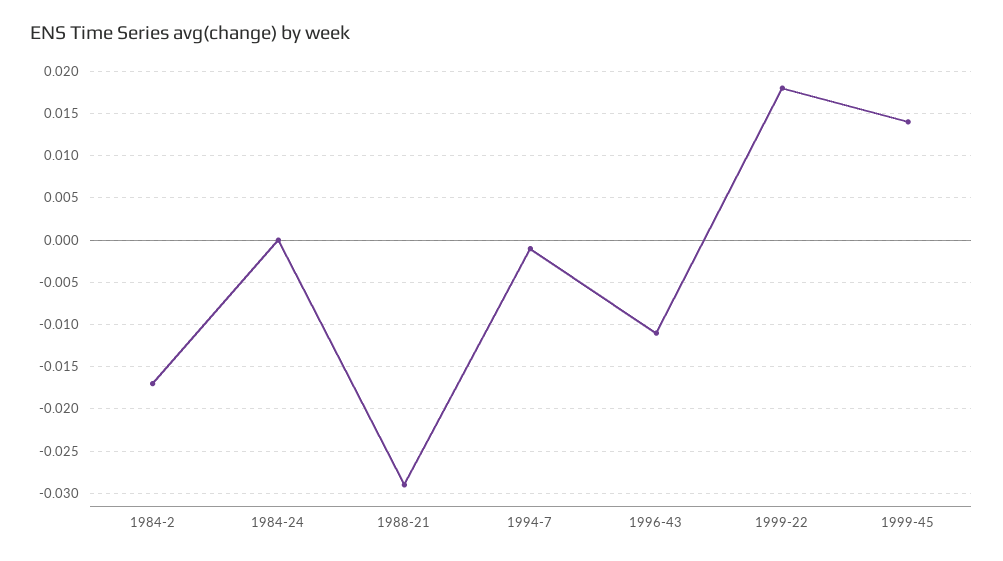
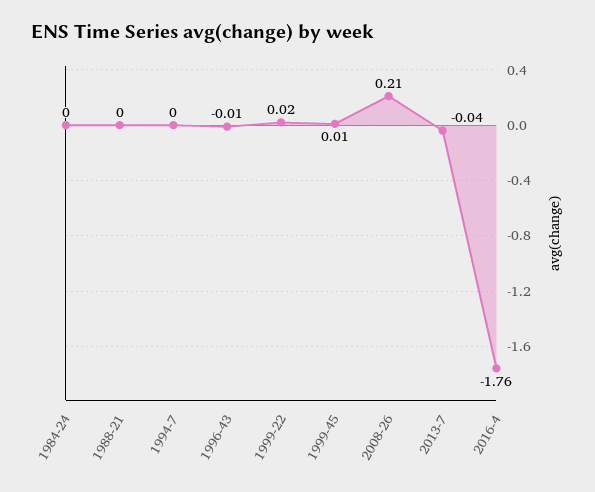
1984-2: -0.017 -> none
1988-21: -0.029 -> 0
2008-26: none -> 0.21
2013-7: none -> -0.04
2016-4: none -> -1.76

